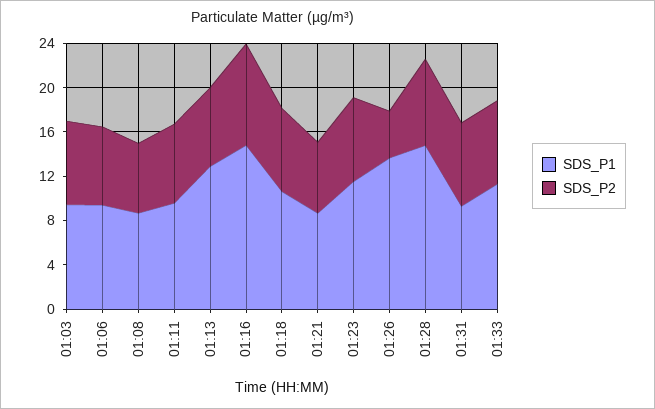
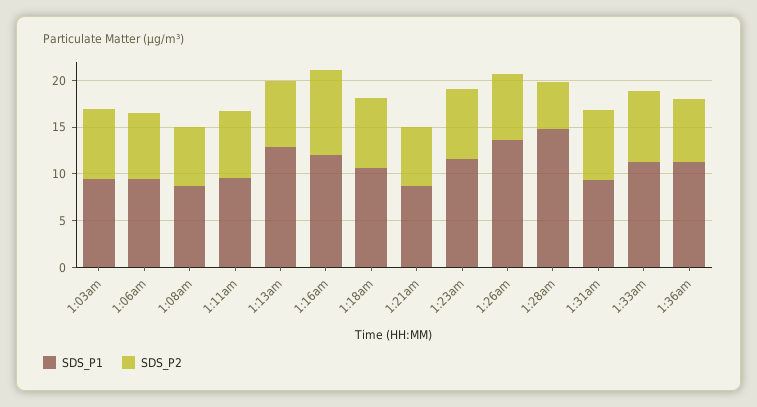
SDS_P1, 01:16: 15 -> 12
SDS_P2, 01:26: 4 -> 7
SDS_P2, 01:28: 8 -> 5
SDS_P1, 1:36am: none -> 11
SDS_P2, 1:36am: none -> 7

